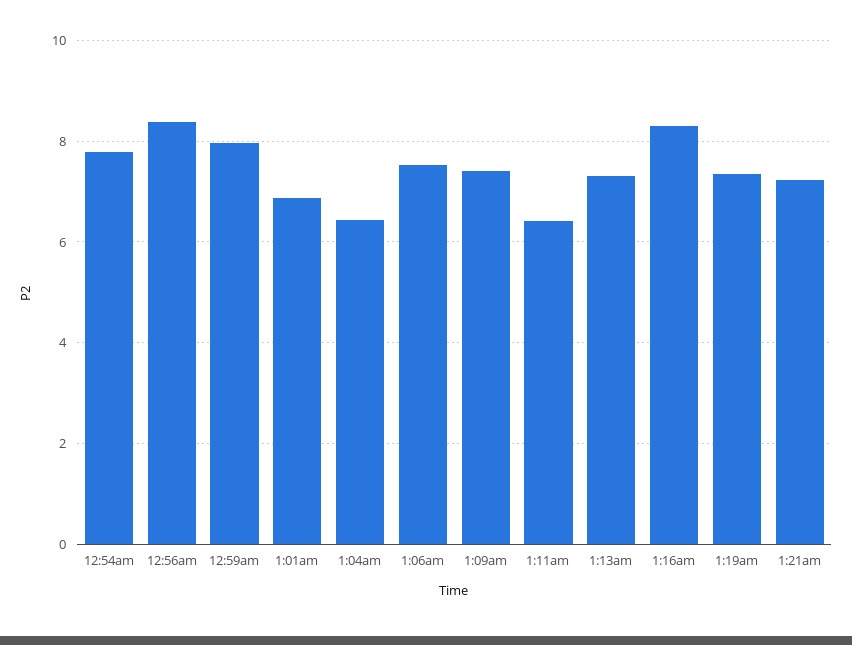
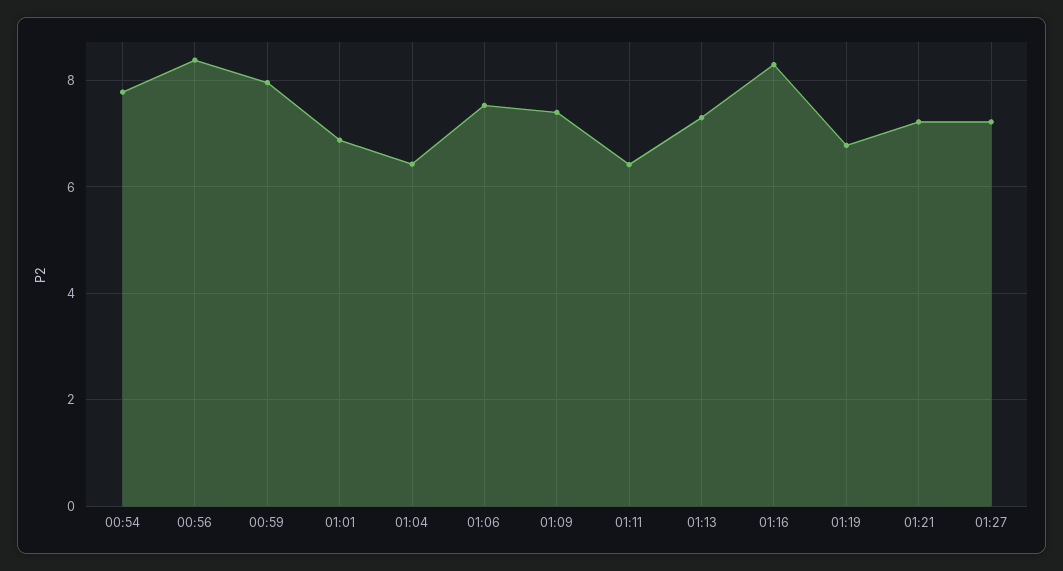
1:19am: 7.4 -> 6.8
01:27: none -> 7.2

